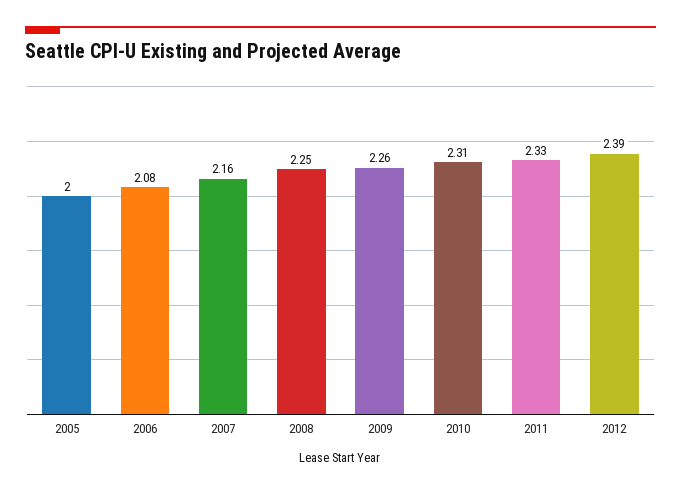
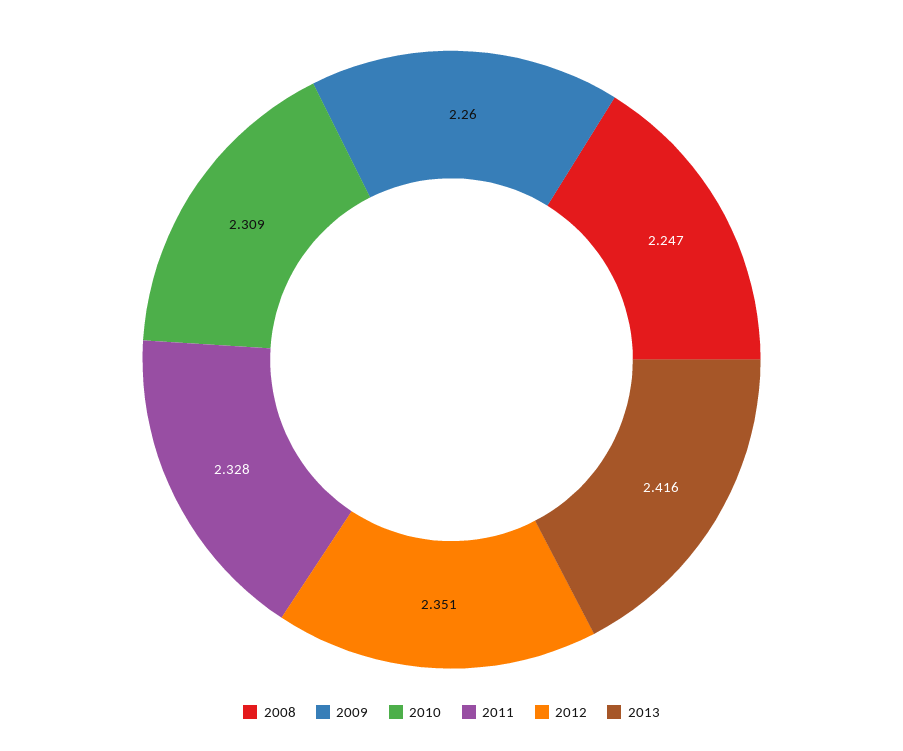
2005: 2 -> none
2006: 2.08 -> none
2007: 2.16 -> none
2012: 2.39 -> 2.351
2013: none -> 2.416

